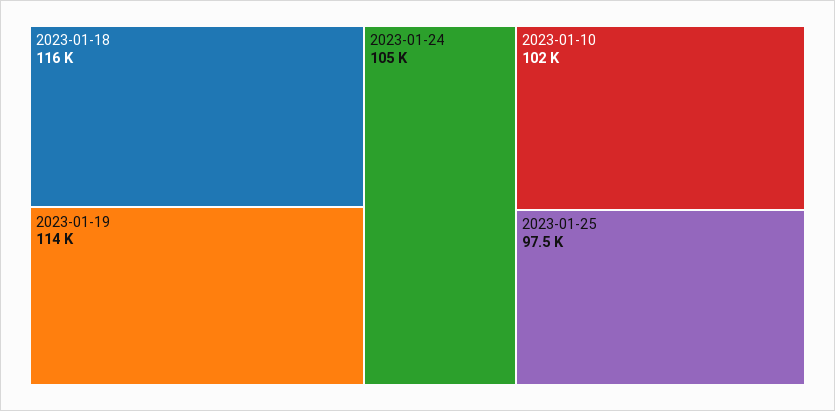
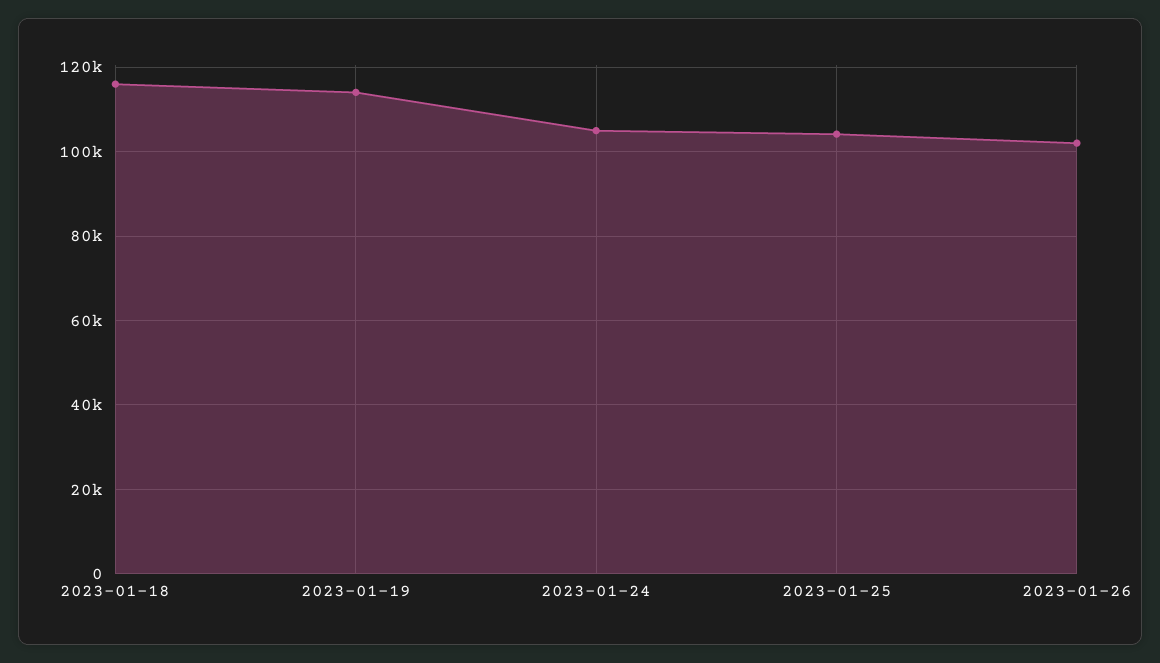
2023-01-10: 102000 -> none
2023-01-25: 97500 -> 104000
2023-01-26: none -> 102000

